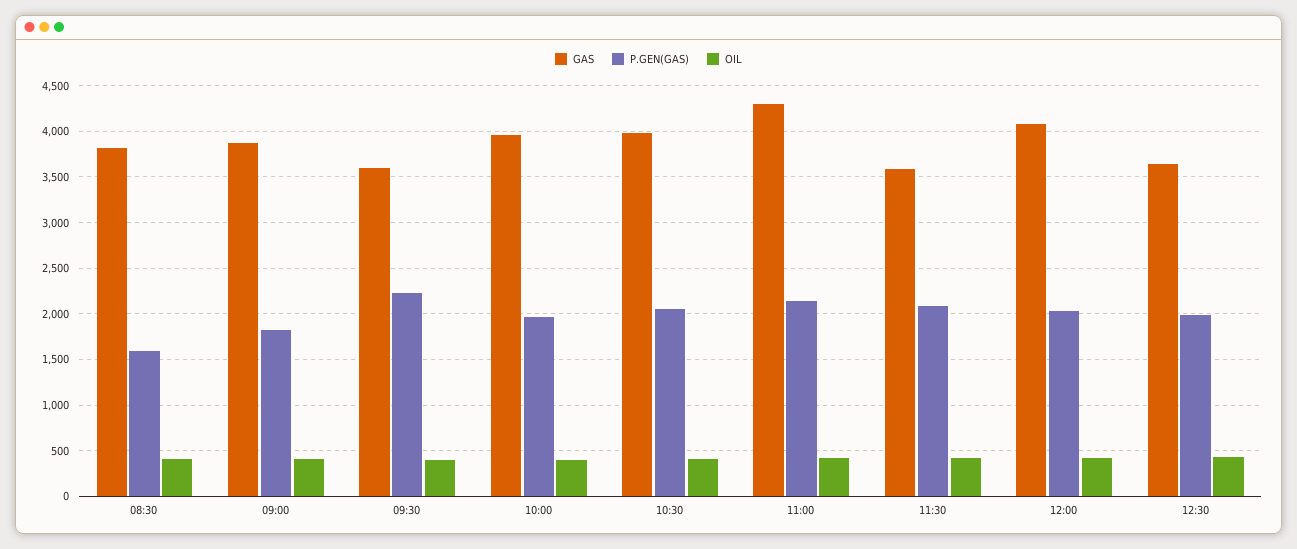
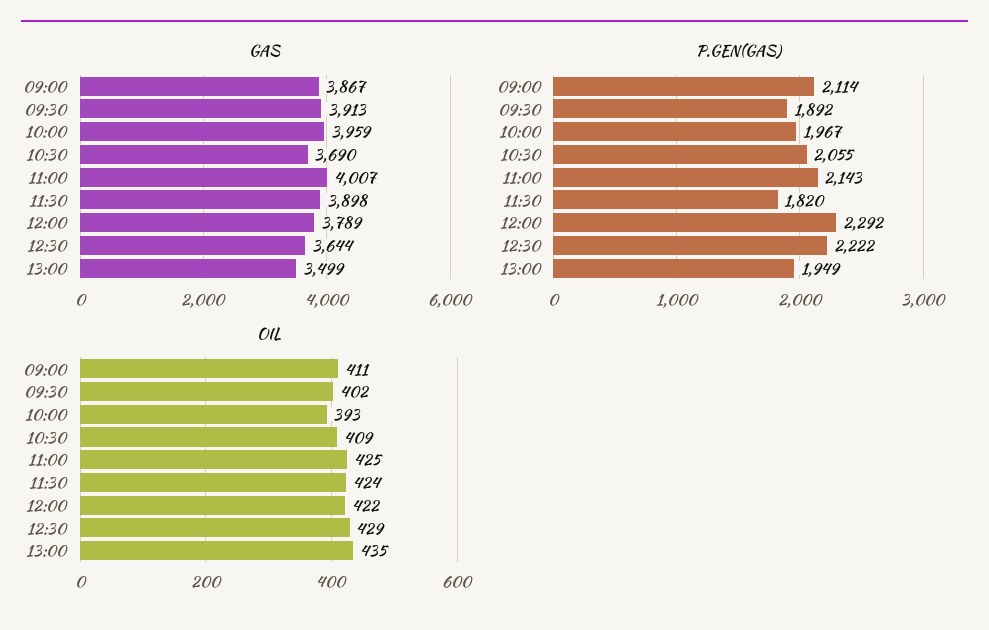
GAS, 08:30: 3800 -> none
P.GEN(GAS), 08:30: 1600 -> none
OIL, 08:30: 400 -> none
P.GEN(GAS), 09:00: 1800 -> 2114
GAS, 09:30: 3600 -> 3913
P.GEN(GAS), 09:30: 2200 -> 1892
GAS, 10:30: 4000 -> 3690
GAS, 11:00: 4300 -> 4007
GAS, 11:30: 3600 -> 3898
P.GEN(GAS), 11:30: 2100 -> 1820
GAS, 12:00: 4100 -> 3789
P.GEN(GAS), 12:00: 2000 -> 2292
P.GEN(GAS), 12:30: 2000 -> 2222
GAS, 13:00: none -> 3499
P.GEN(GAS), 13:00: none -> 1949
OIL, 13:00: none -> 435

